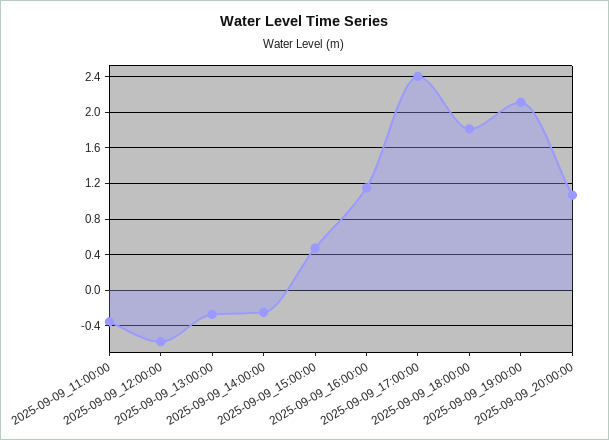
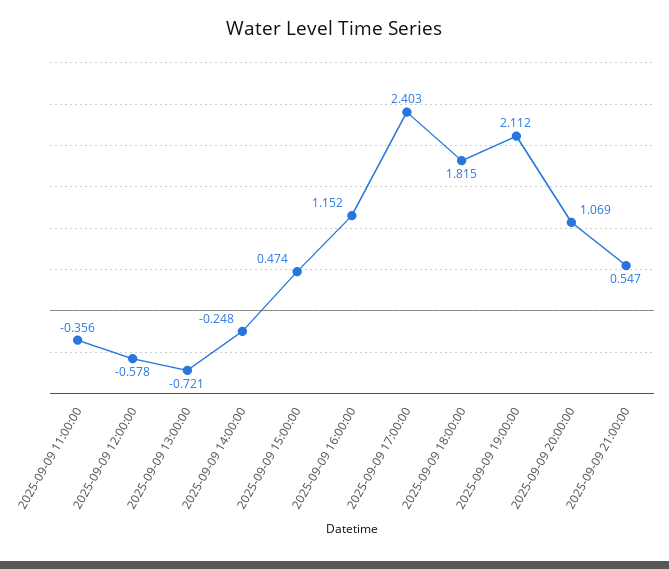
2025-09-09_13:00:00: -0.3 -> -0.721
2025-09-09 21:00:00: none -> 0.547

